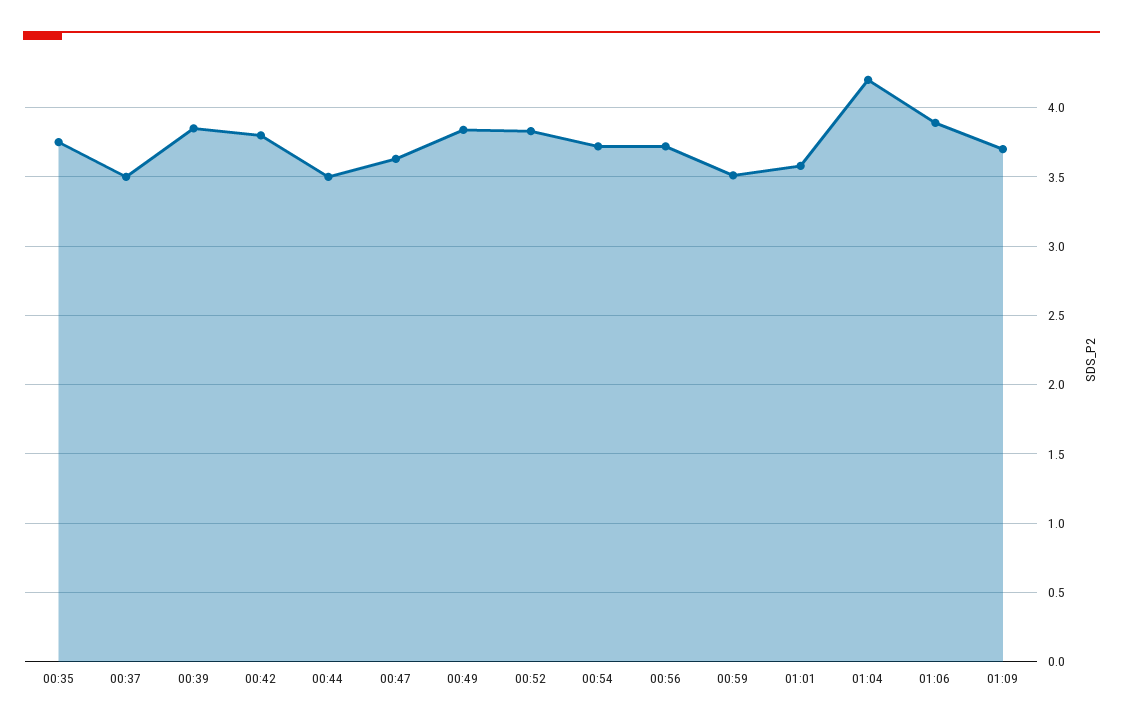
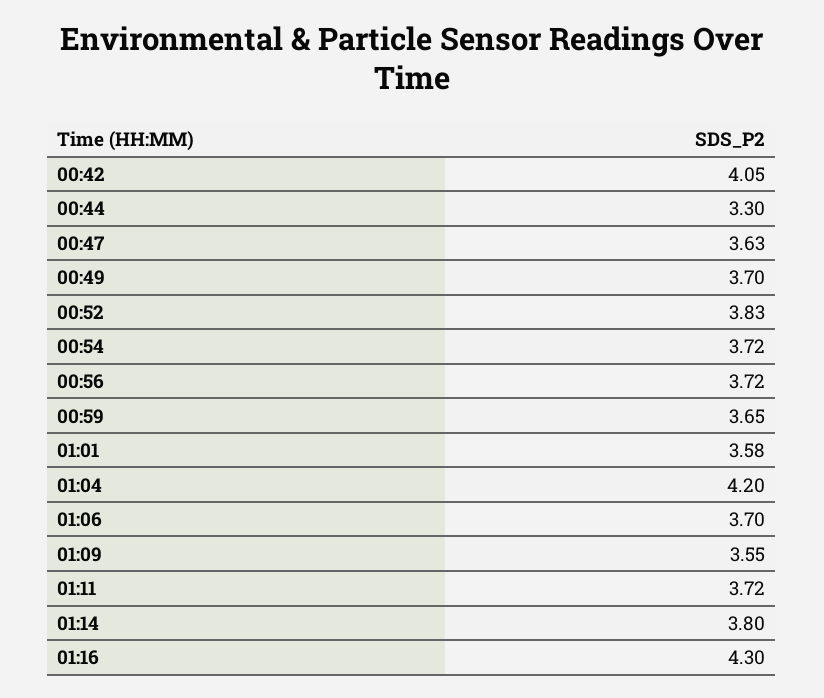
00:35: 3.75 -> none
00:37: 3.5 -> none
00:39: 3.85 -> none
00:42: 3.8 -> 4.05
00:44: 3.5 -> 3.3
00:49: 3.85 -> 3.7
00:59: 3.5 -> 3.65
01:06: 3.9 -> 3.7
01:09: 3.7 -> 3.55
01:11: none -> 3.72
01:14: none -> 3.8
01:16: none -> 4.3

